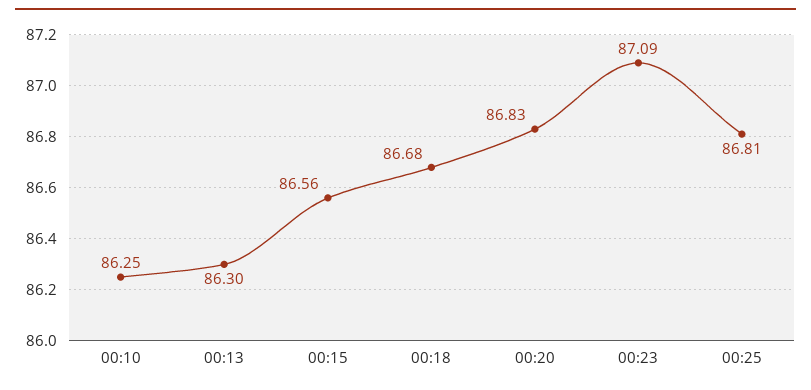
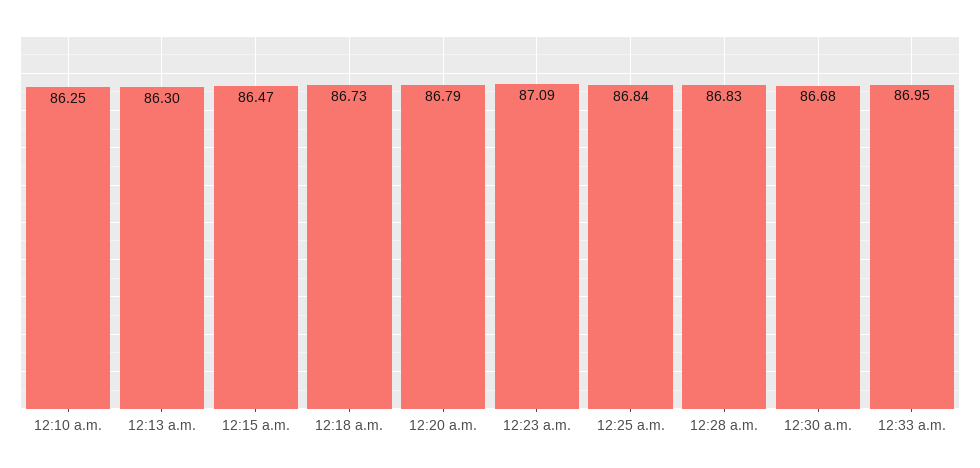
00:15: 86.56 -> 86.47
00:18: 86.68 -> 86.73
00:20: 86.83 -> 86.79
00:25: 86.81 -> 86.84
12:28 a.m.: none -> 86.83
12:30 a.m.: none -> 86.68
12:33 a.m.: none -> 86.95

